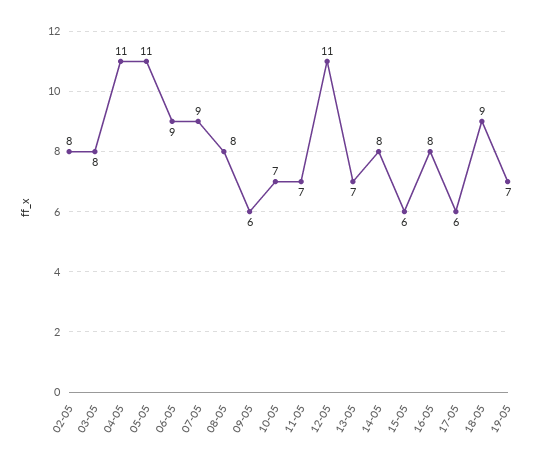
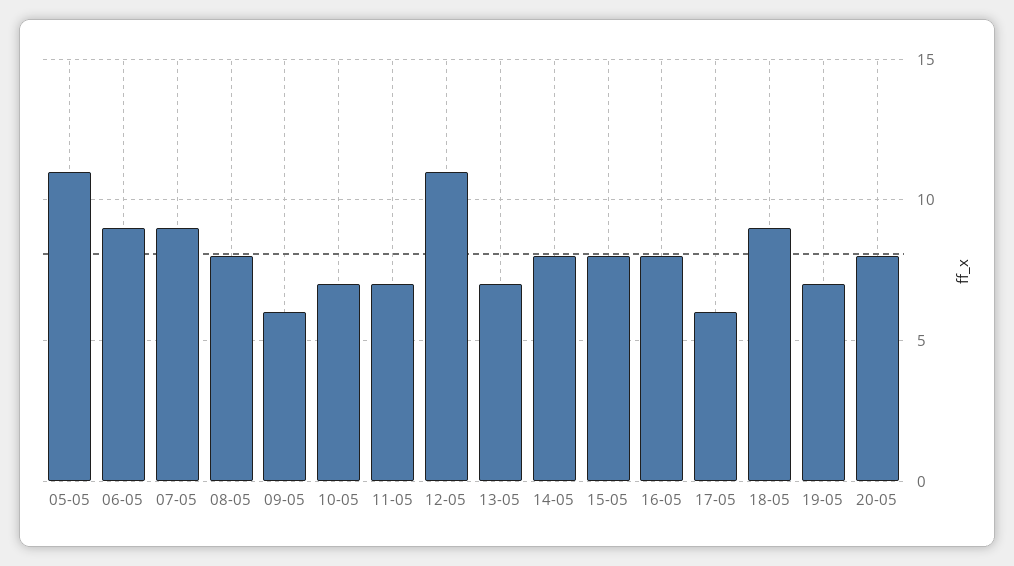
02-05: 8 -> none
03-05: 8 -> none
04-05: 11 -> none
15-05: 6 -> 8
20-05: none -> 8

